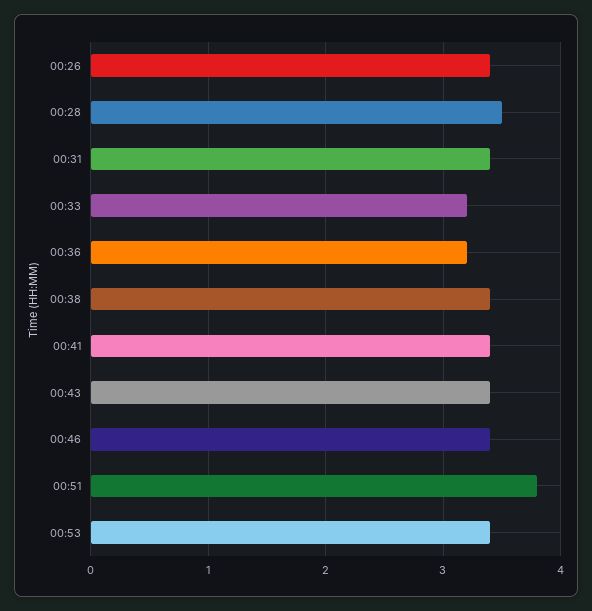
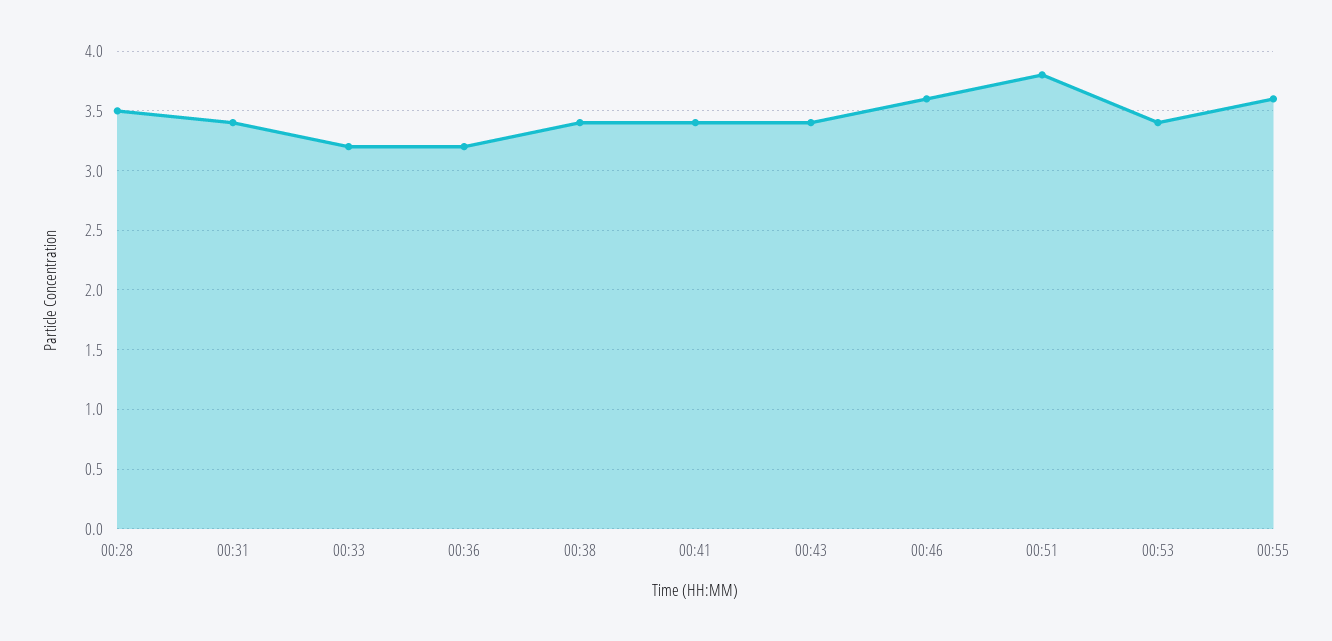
00:26: 3.4 -> none
00:46: 3.4 -> 3.6
00:55: none -> 3.6

